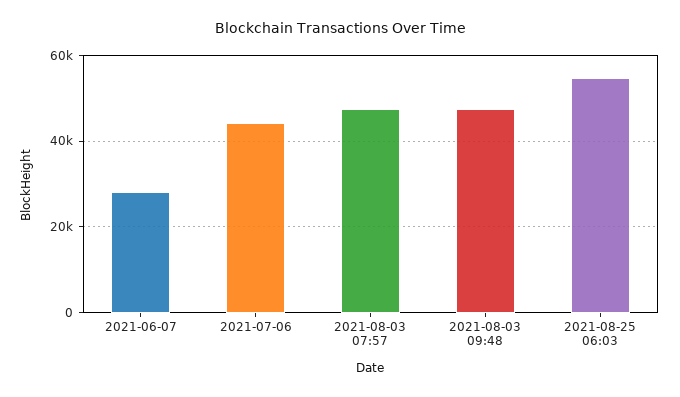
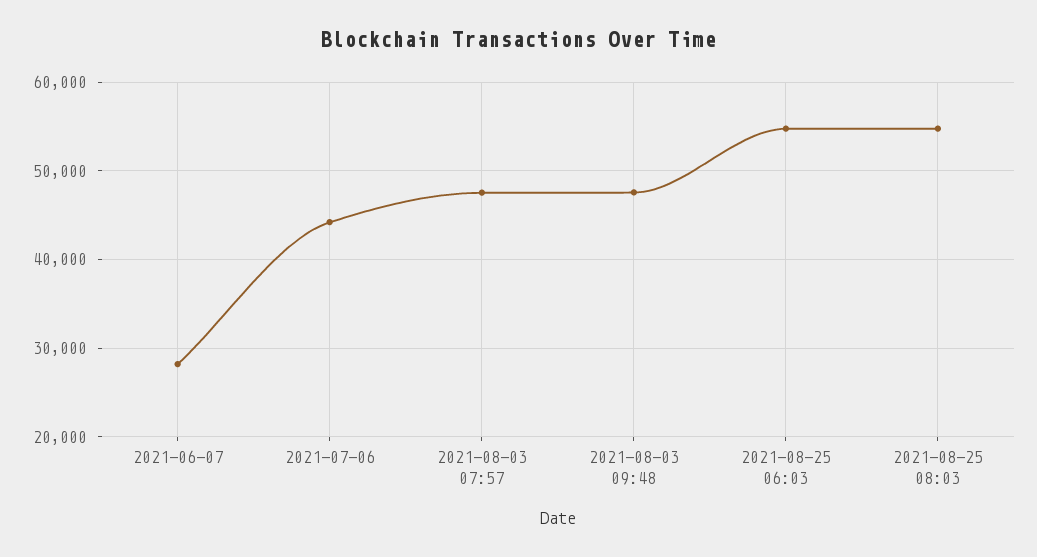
2021-08-25 08:03: none -> 55000

